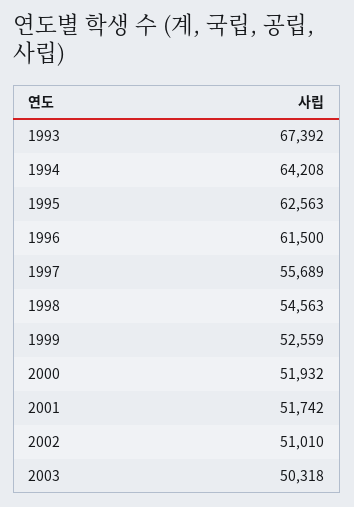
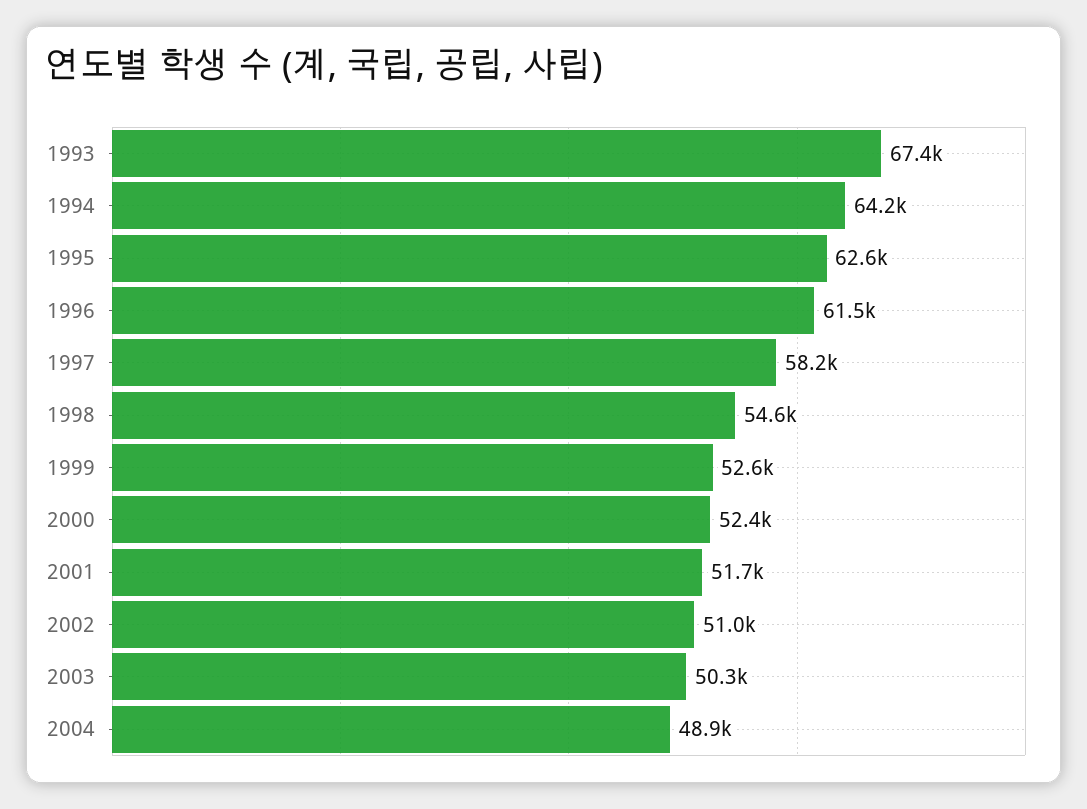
1997: 55689 -> 58200
2000: 51932 -> 52400
2004: none -> 48900

